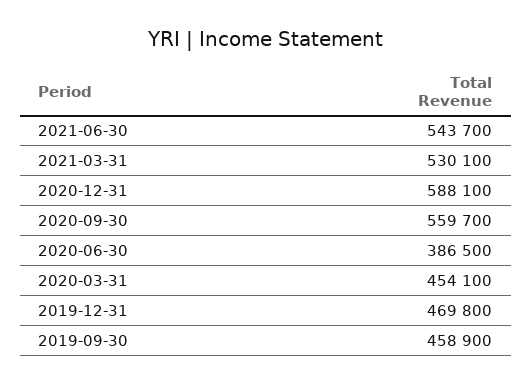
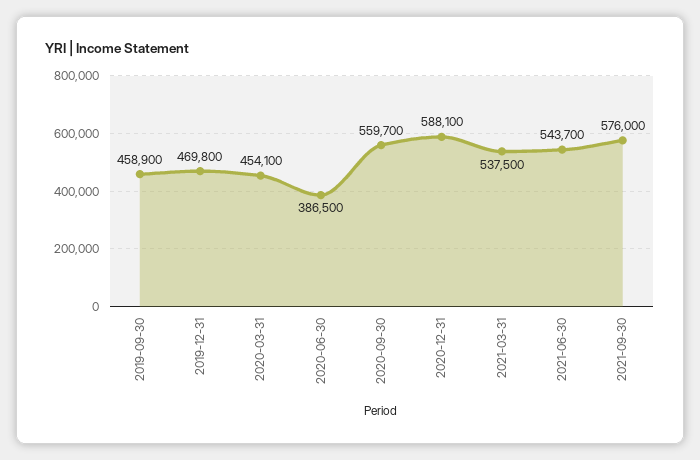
2021-03-31: 530100 -> 537500
2021-09-30: none -> 576000

